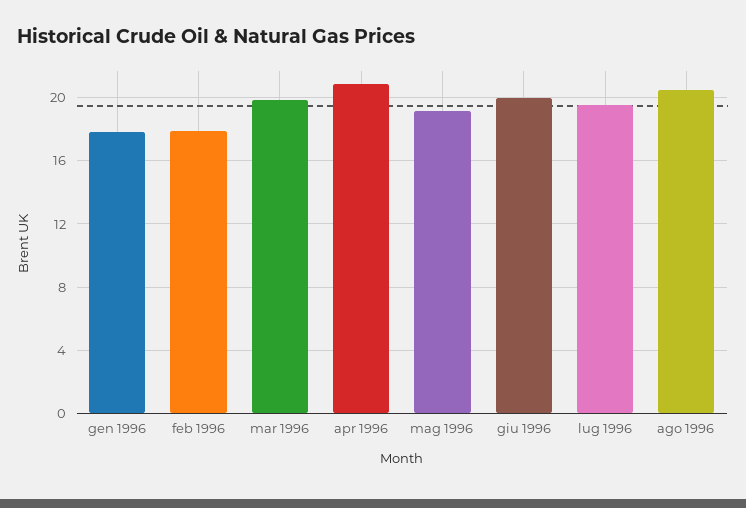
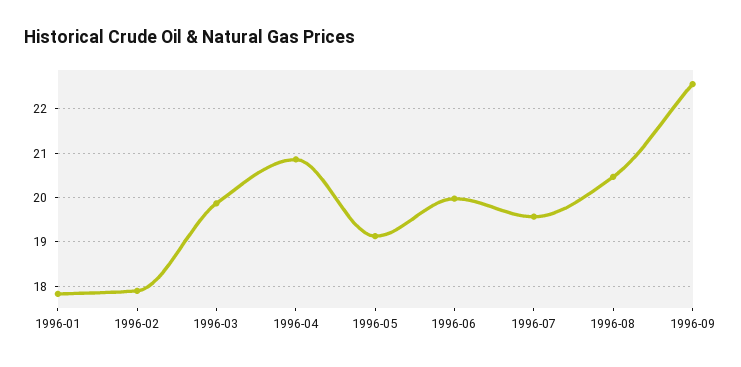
1996-09: none -> 22.6

